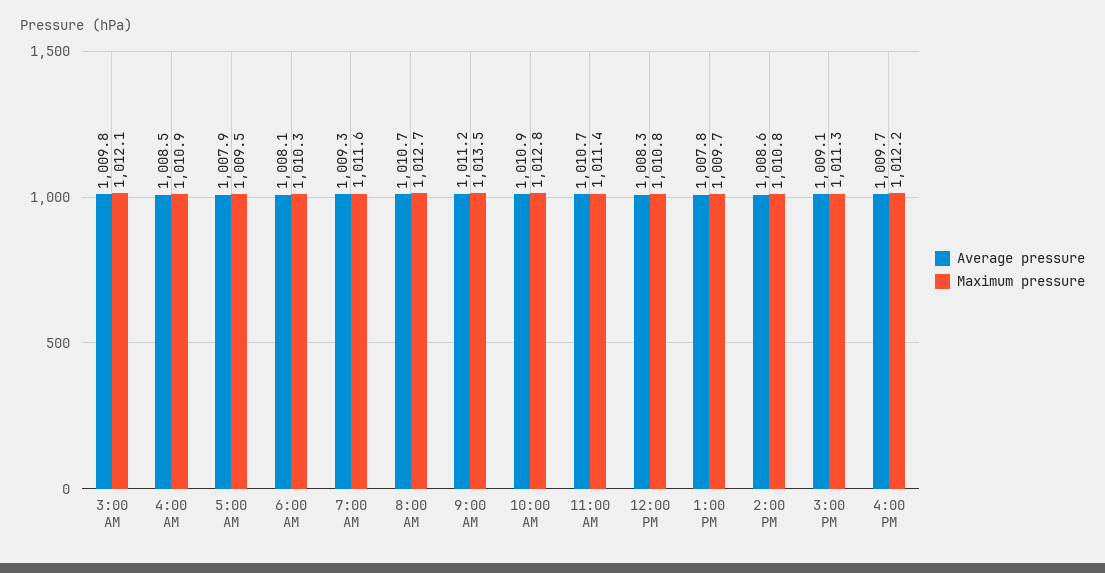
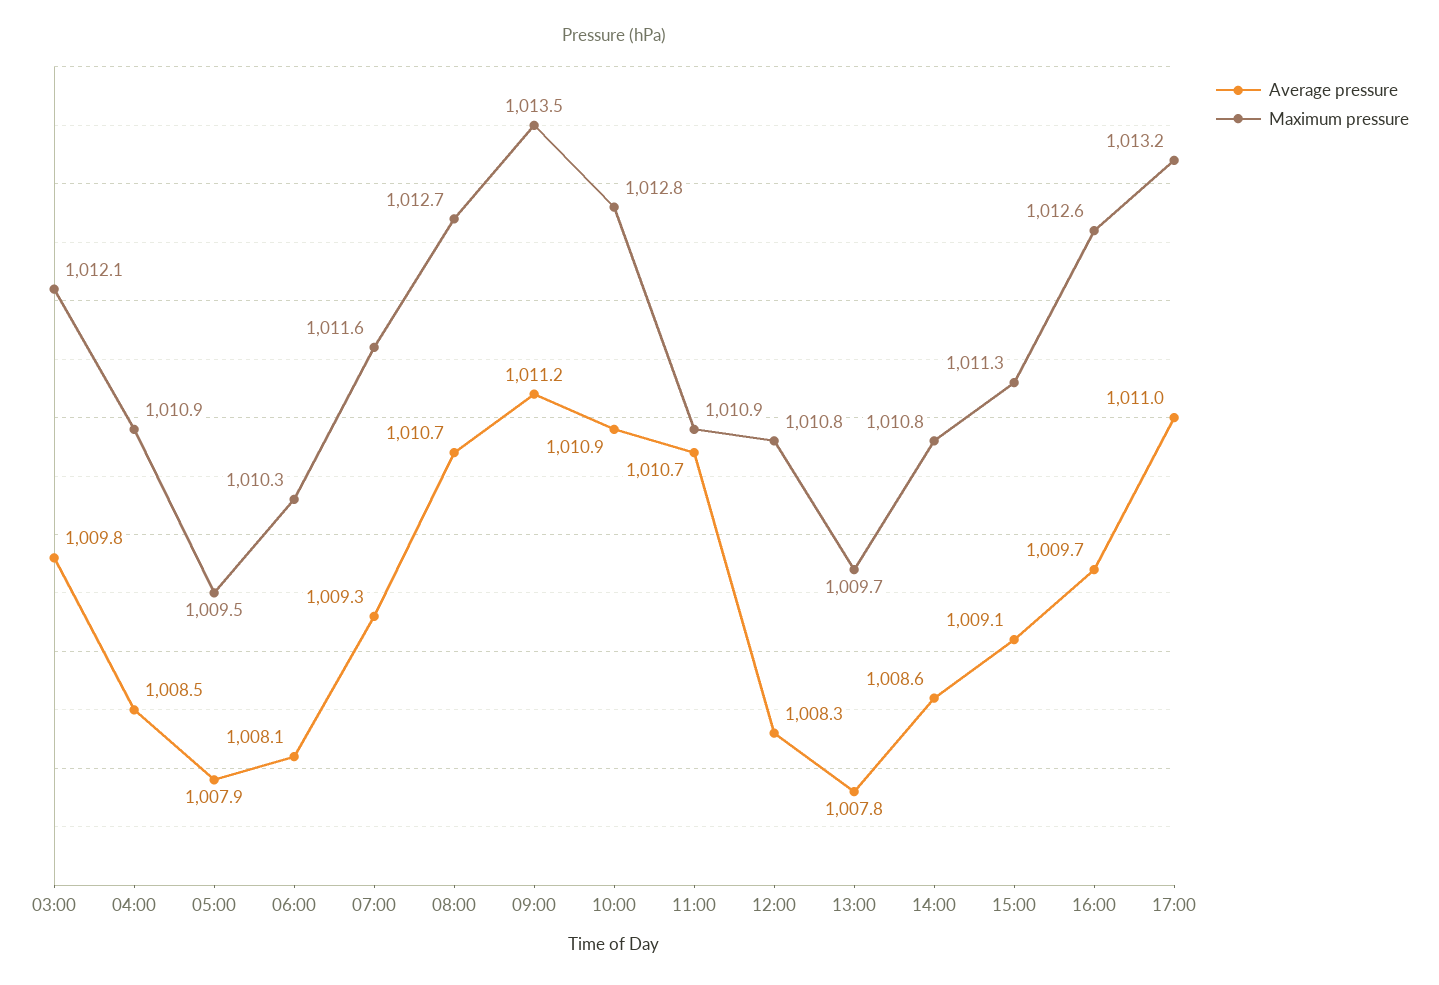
Maximum pressure, 11:00 AM: 1011.4 -> 1010.9
Maximum pressure, 4:00 PM: 1012.2 -> 1012.6
Average pressure, 17:00: none -> 1011
Maximum pressure, 17:00: none -> 1013.2

